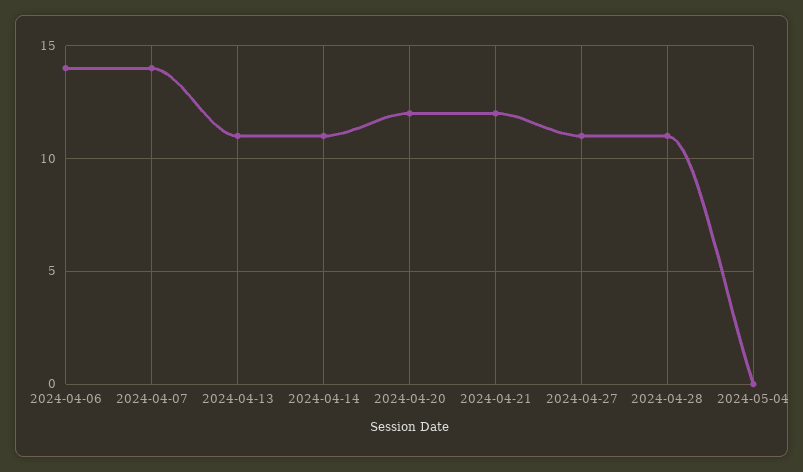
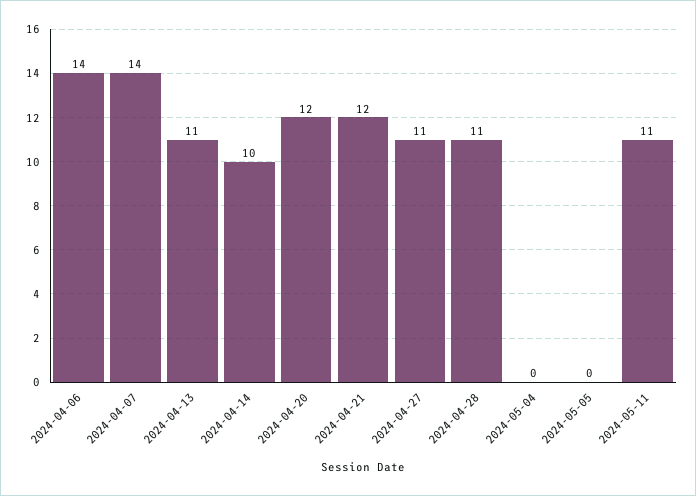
2024-04-14: 11 -> 10
2024-05-05: none -> 0
2024-05-11: none -> 11

